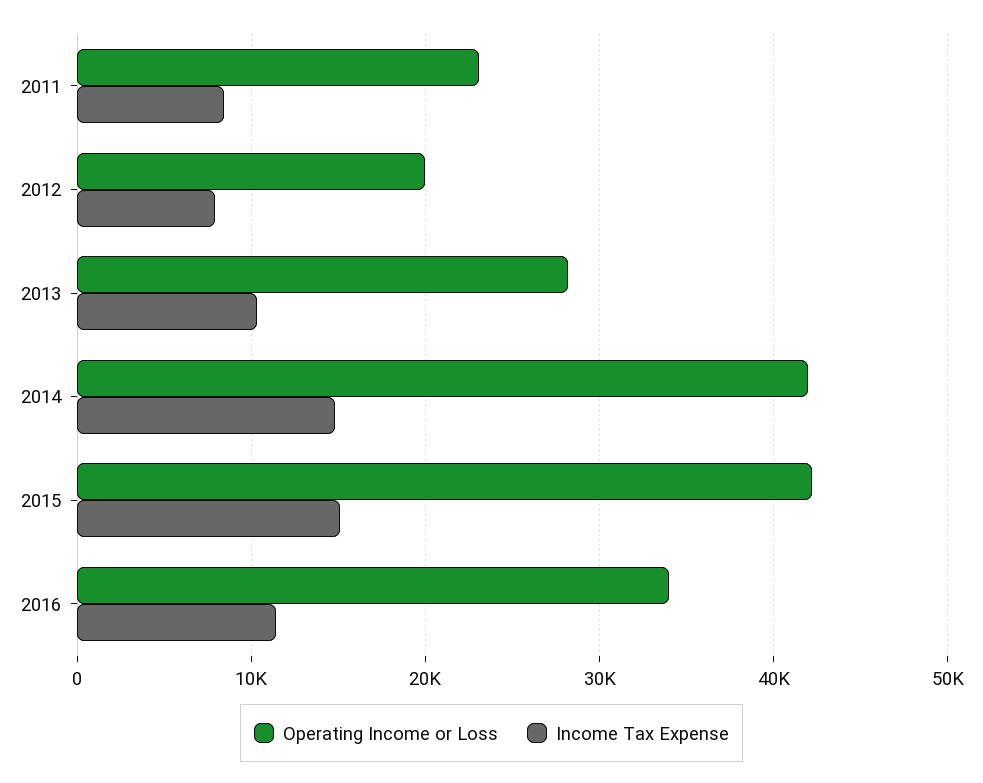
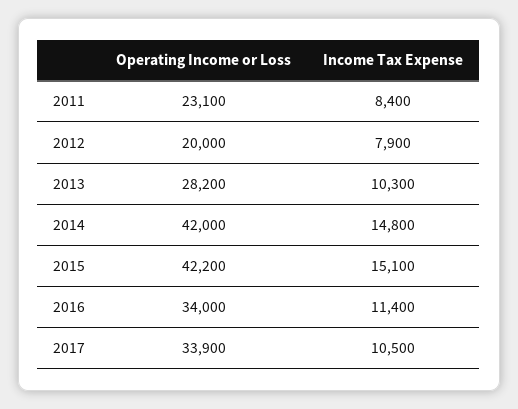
Operating Income or Loss, 2017: none -> 33900
Income Tax Expense, 2017: none -> 10500

